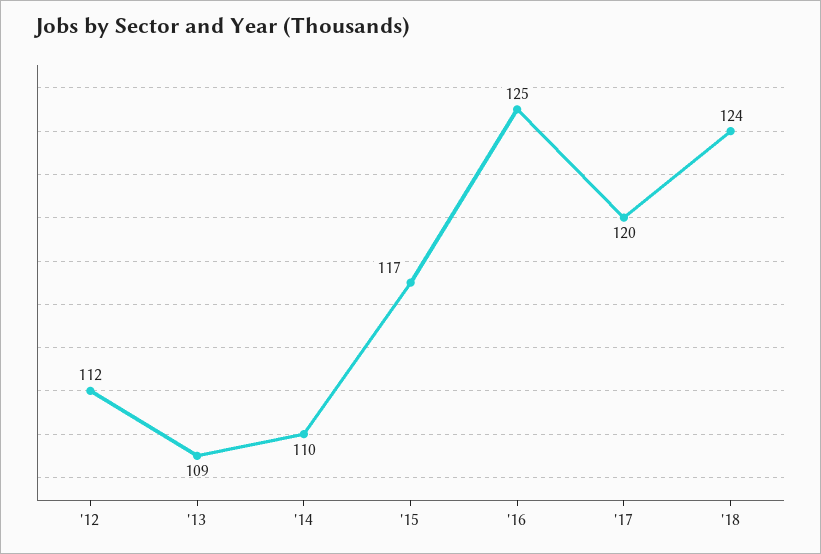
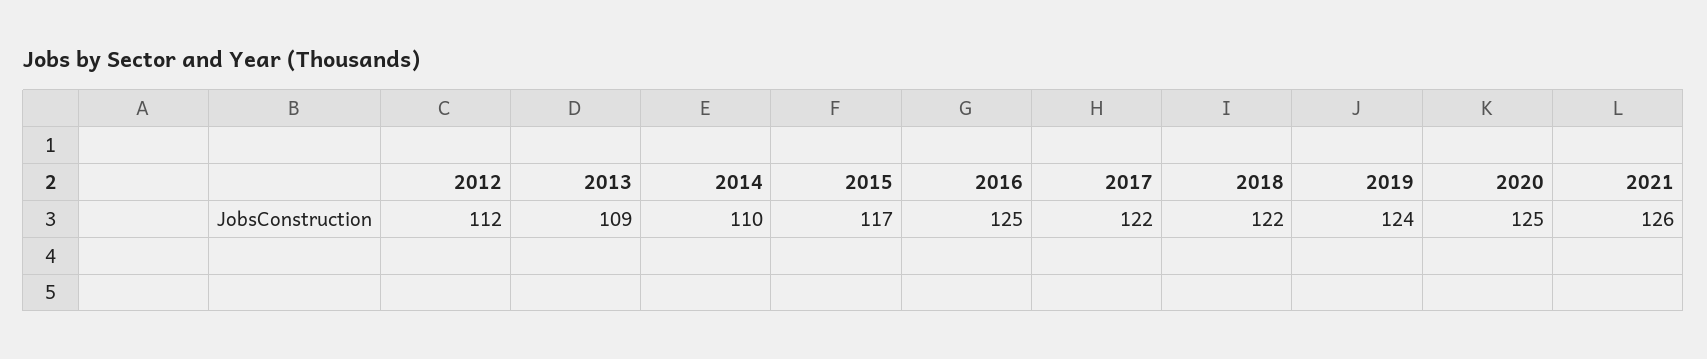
'17: 120 -> 122
'18: 124 -> 122
2019: none -> 124
2020: none -> 125
2021: none -> 126

